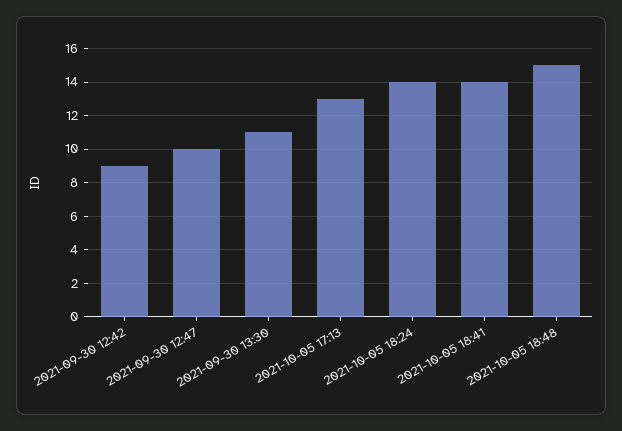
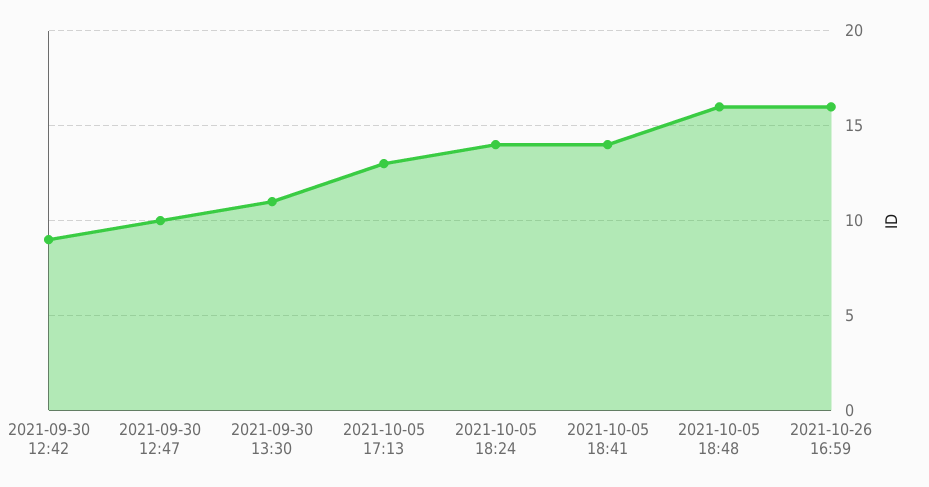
2021-10-05 18:48: 15 -> 16
2021-10-26 16:59: none -> 16

